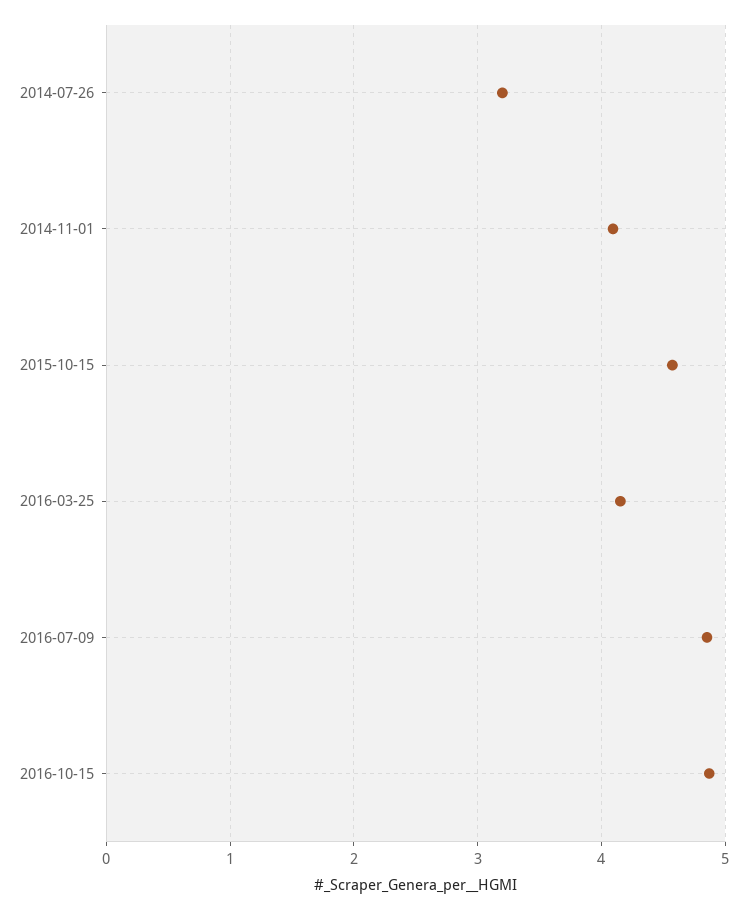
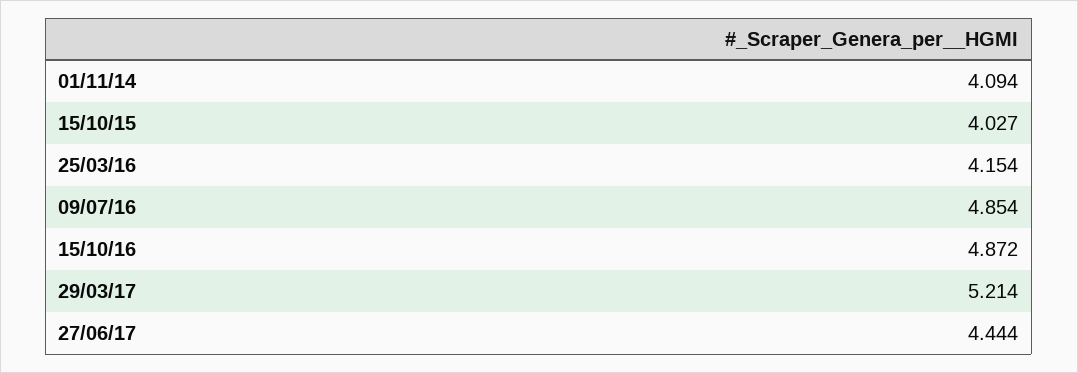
2014-07-26: 3.2 -> none
2015-10-15: 4.6 -> 4.027
29/03/17: none -> 5.214
27/06/17: none -> 4.444

